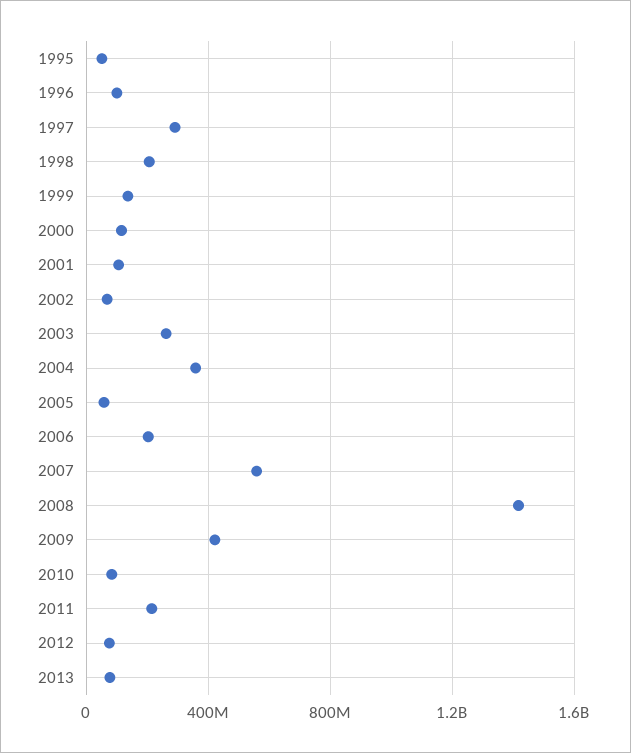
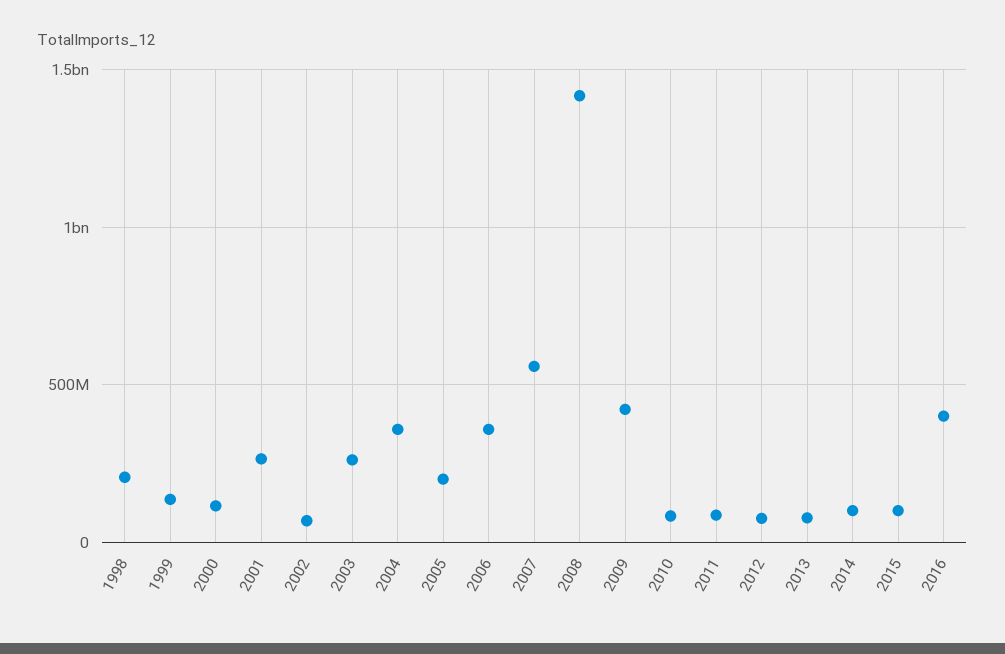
1995: 50000000 -> none
1996: 100000000 -> none
1997: 300000000 -> none
2001: 100000000 -> 250000000
2005: 50000000 -> 200000000
2006: 200000000 -> 350000000
2011: 200000000 -> 100000000
2014: none -> 100000000
2015: none -> 100000000
2016: none -> 400000000

